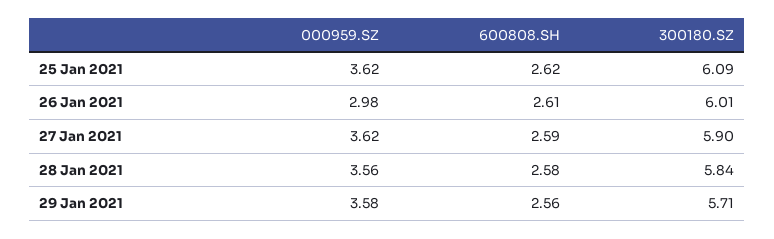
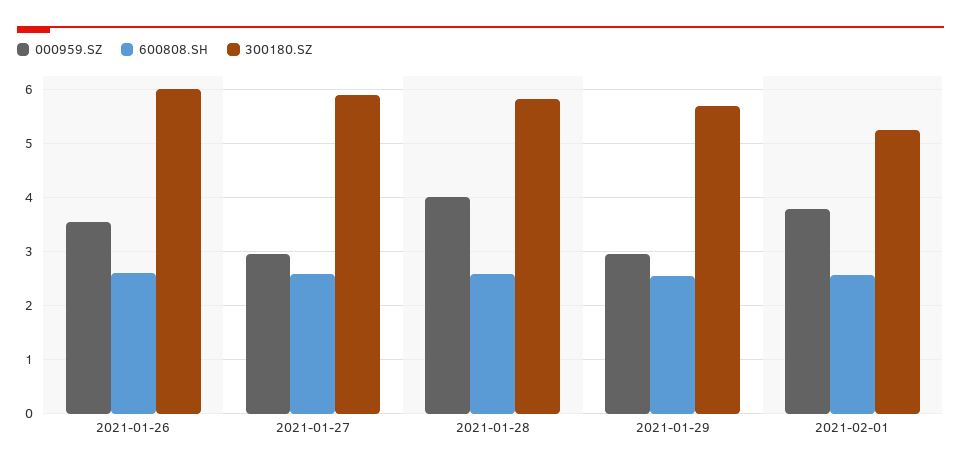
000959.SZ, 25 Jan 2021: 3.62 -> none
600808.SH, 25 Jan 2021: 2.62 -> none
300180.SZ, 25 Jan 2021: 6.09 -> none
000959.SZ, 26 Jan 2021: 2.98 -> 3.6
000959.SZ, 27 Jan 2021: 3.62 -> 3
000959.SZ, 28 Jan 2021: 3.56 -> 4
000959.SZ, 29 Jan 2021: 3.58 -> 3
000959.SZ, 2021-02-01: none -> 3.8
600808.SH, 2021-02-01: none -> 2.6
300180.SZ, 2021-02-01: none -> 5.2

